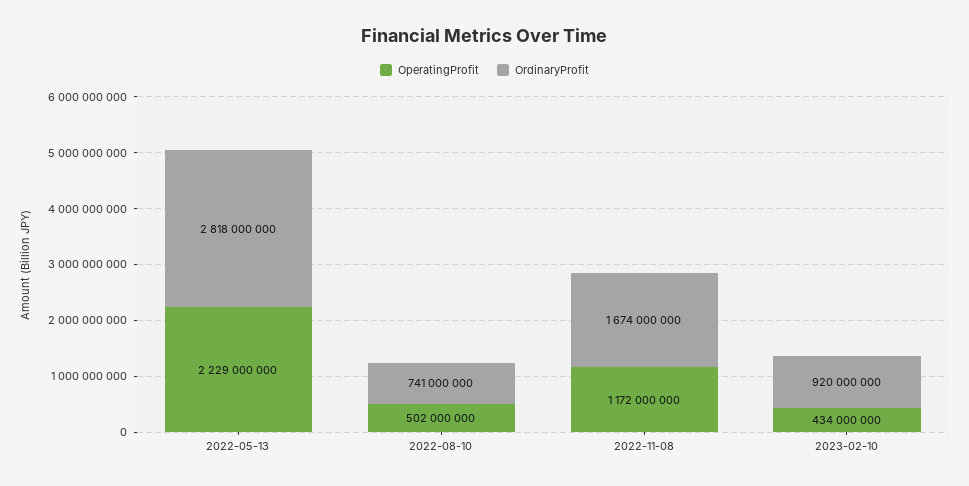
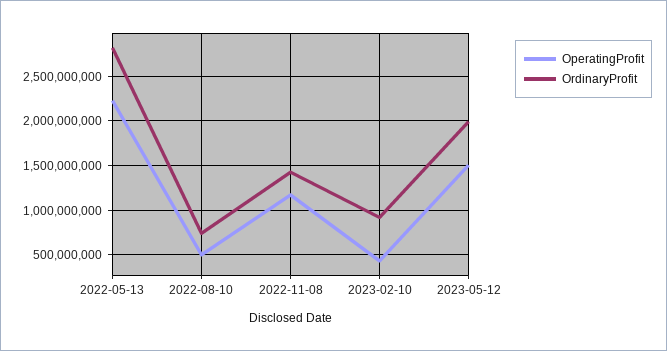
OrdinaryProfit, 2022-11-08: 1674000000 -> 1400000000
OperatingProfit, 2023-05-12: none -> 1500000000
OrdinaryProfit, 2023-05-12: none -> 2000000000

